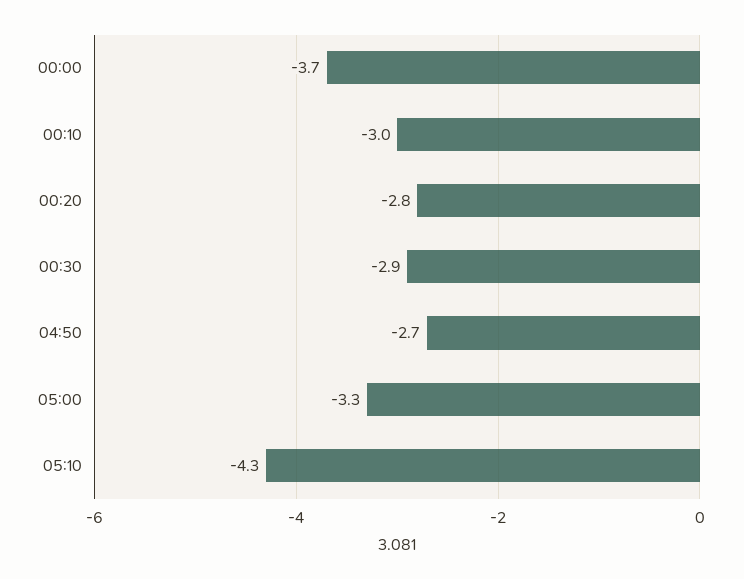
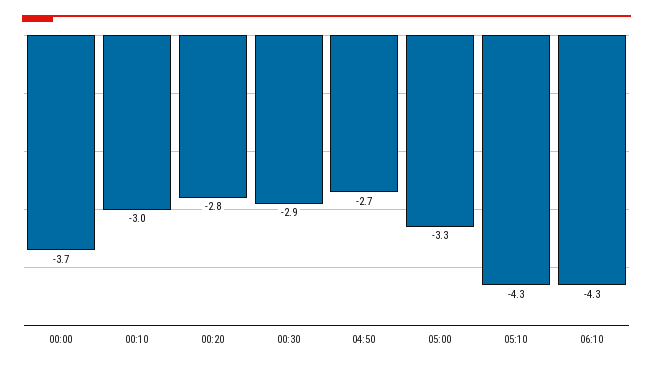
06:10: none -> -4.3

